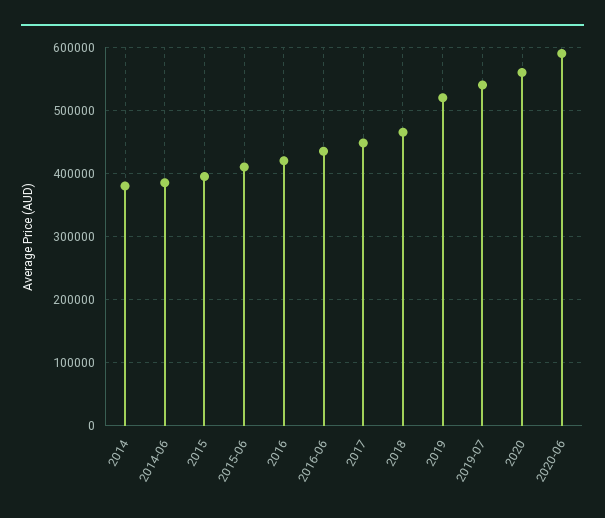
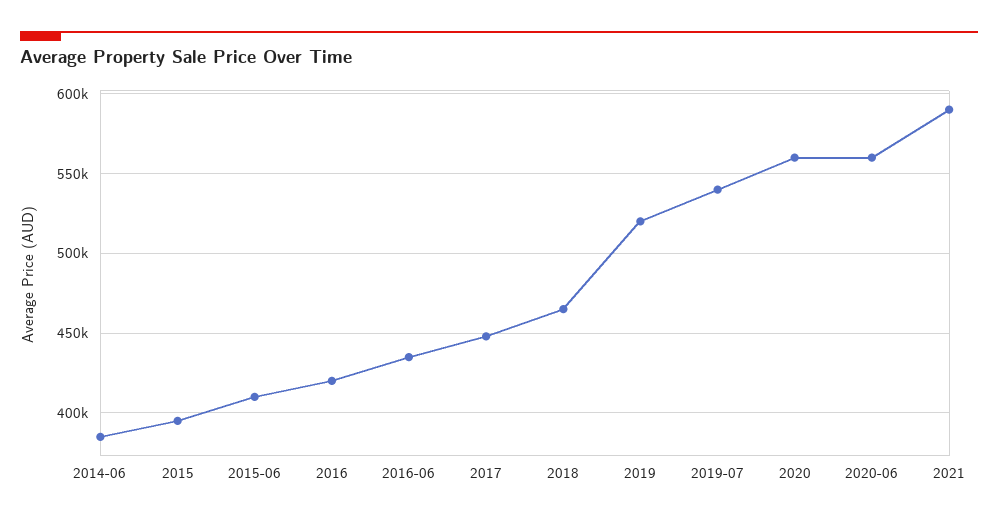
2014: 380000 -> none
2020-06: 590000 -> 560000
2021: none -> 590000

